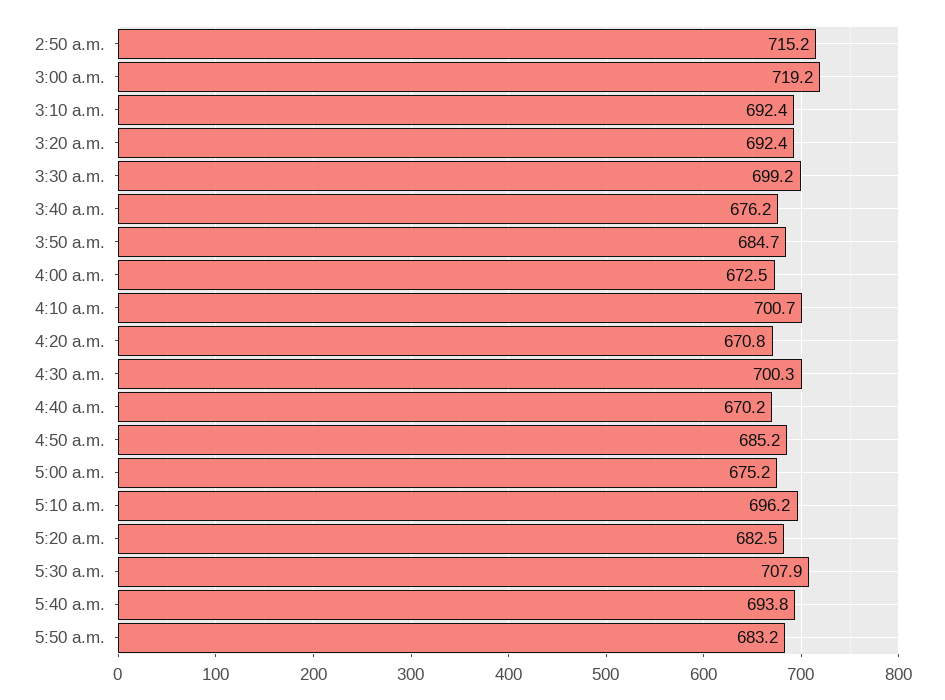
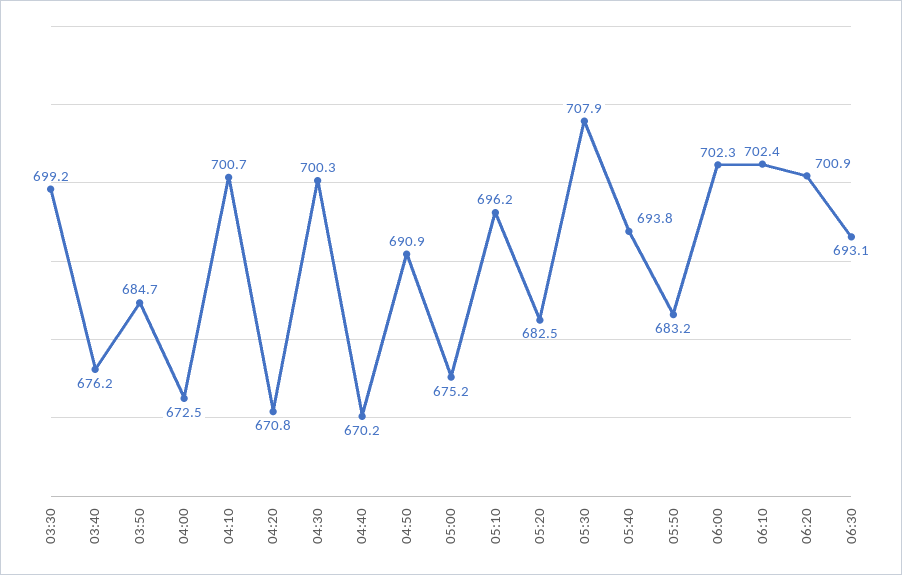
2:50 a.m.: 715.2 -> none
3:00 a.m.: 719.2 -> none
3:10 a.m.: 692.4 -> none
3:20 a.m.: 692.4 -> none
4:50 a.m.: 685.2 -> 690.9
06:00: none -> 702.3
06:10: none -> 702.4
06:20: none -> 700.9
06:30: none -> 693.1

